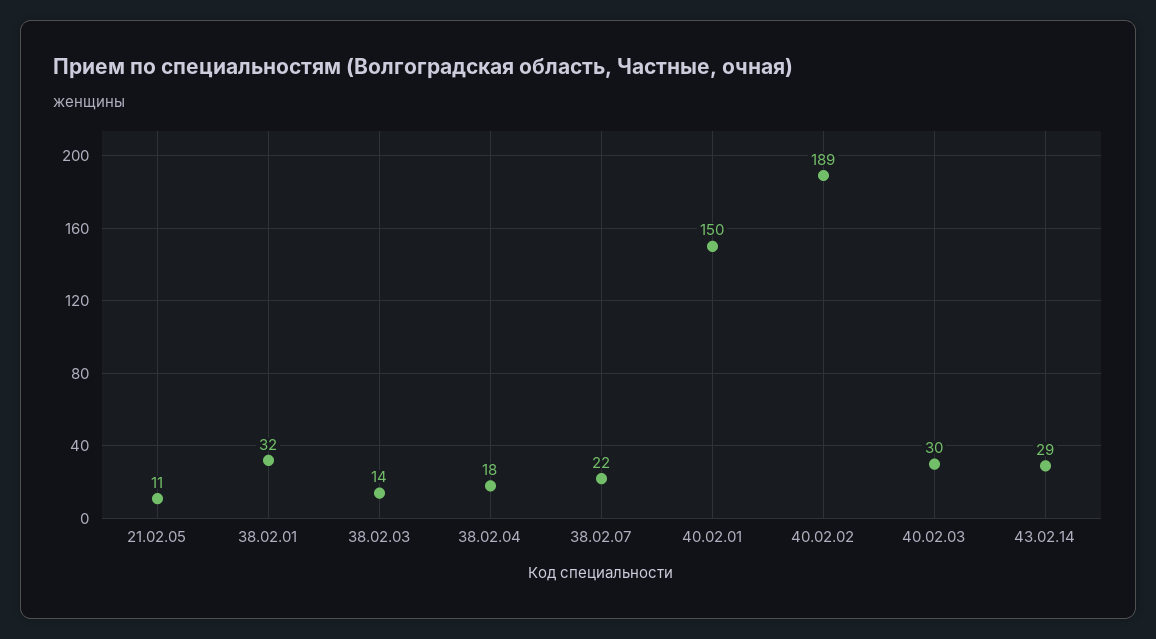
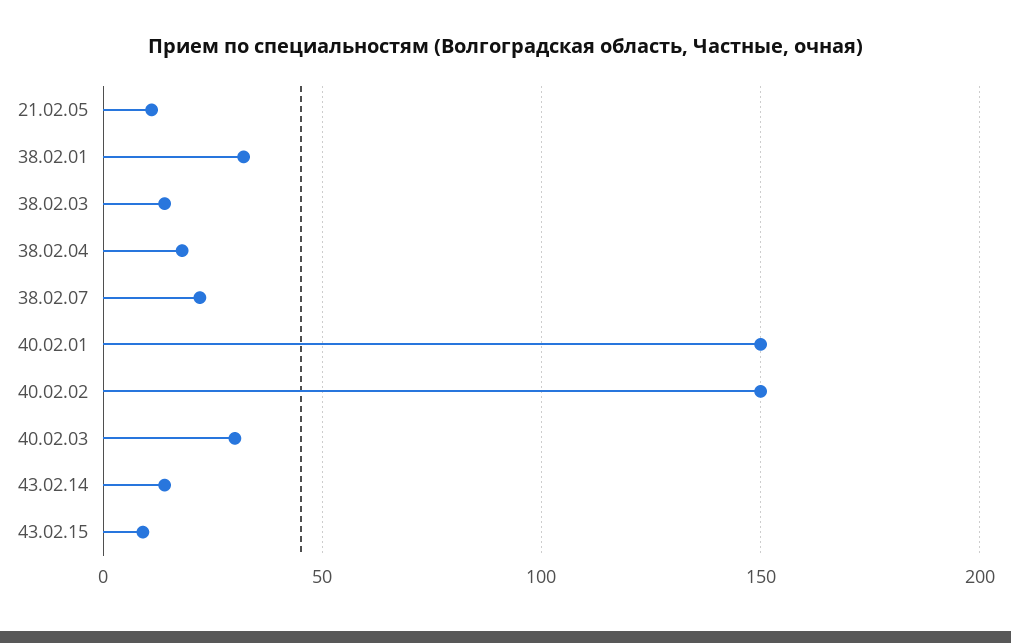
40.02.02: 189 -> 150
43.02.14: 29 -> 15
43.02.15: none -> 10

